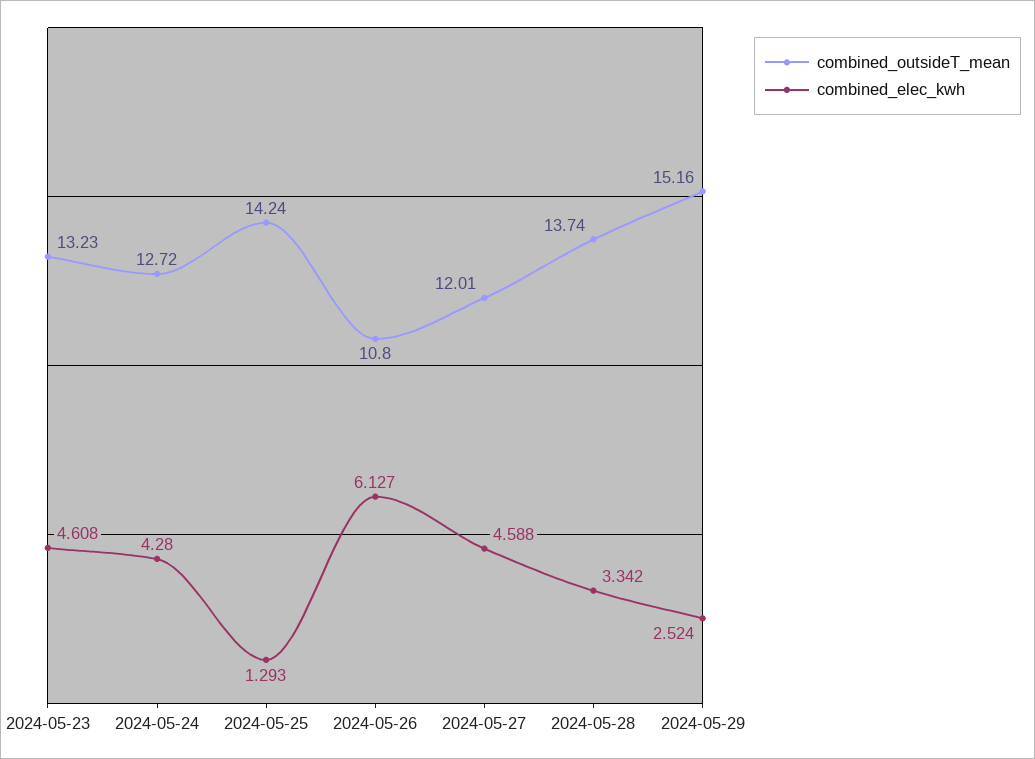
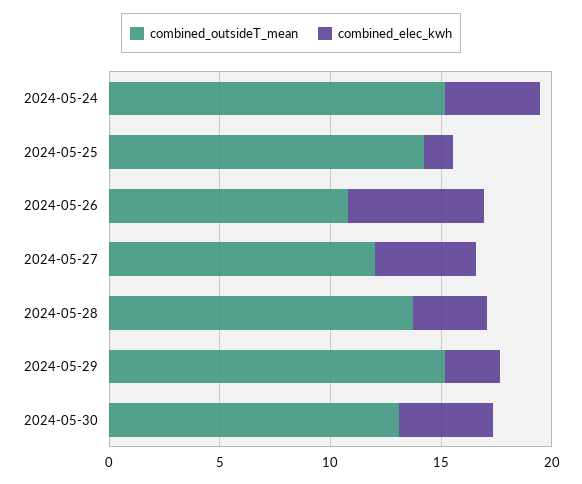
combined_outsideT_mean, 2024-05-23: 13.23 -> none
combined_elec_kwh, 2024-05-23: 4.608 -> none
combined_outsideT_mean, 2024-05-24: 12.72 -> 15
combined_outsideT_mean, 2024-05-30: none -> 13
combined_elec_kwh, 2024-05-30: none -> 4

